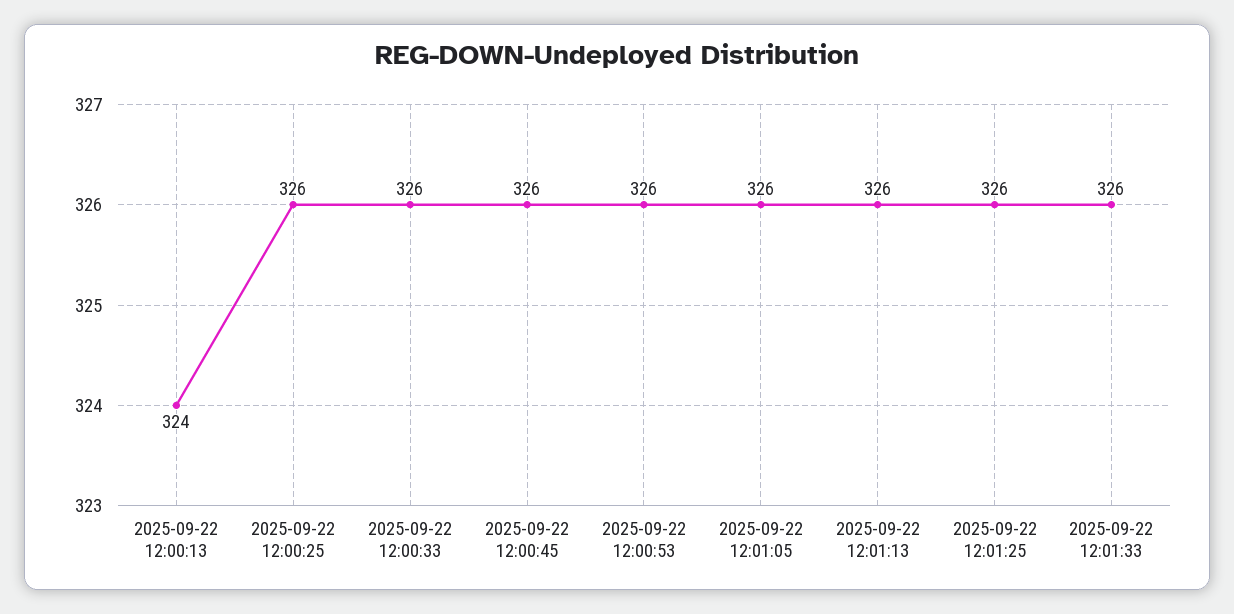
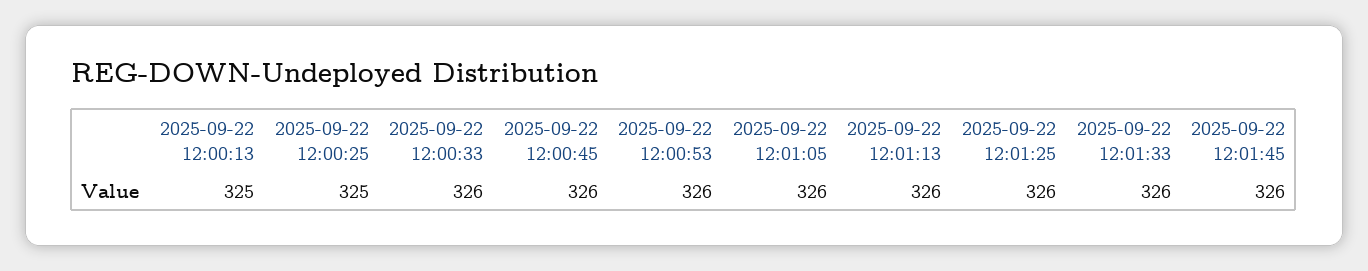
2025-09-22 12:00:13: 324 -> 325
2025-09-22 12:00:25: 326 -> 325
2025-09-22 12:01:45: none -> 326

